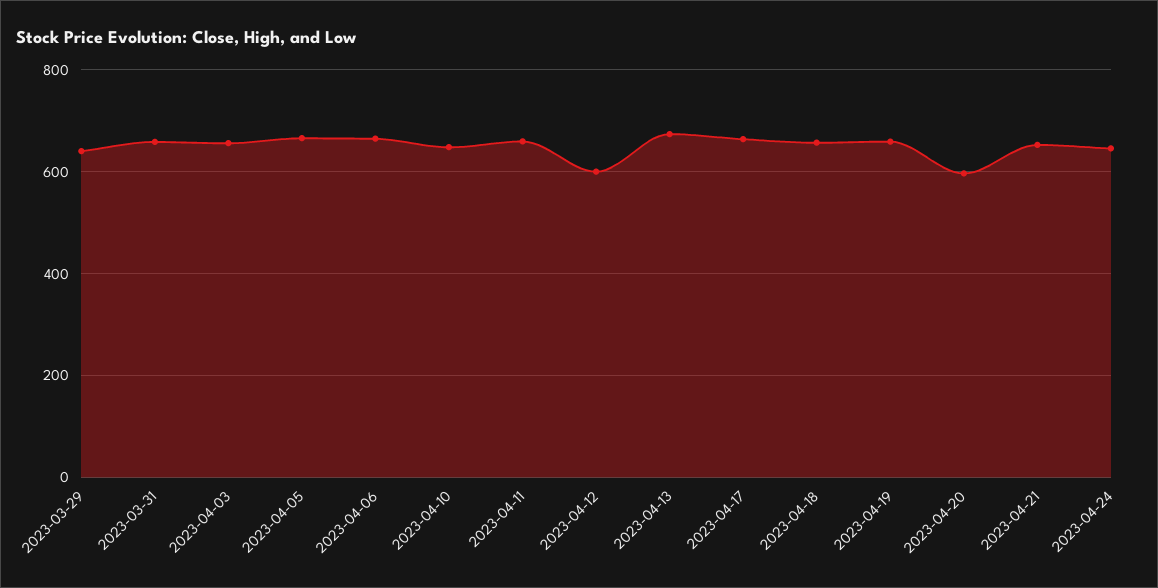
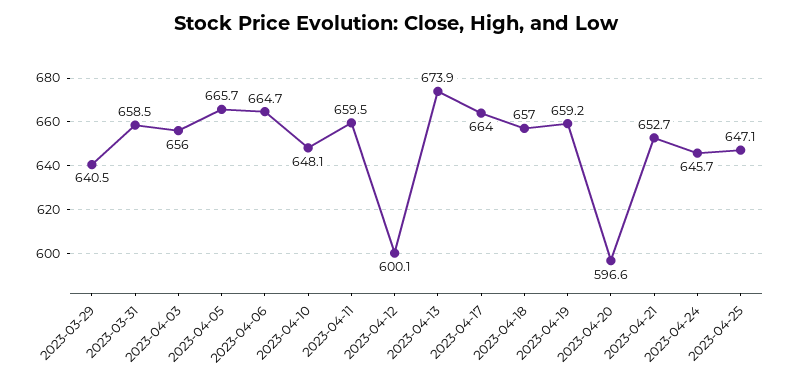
2023-04-25: none -> 647.1

